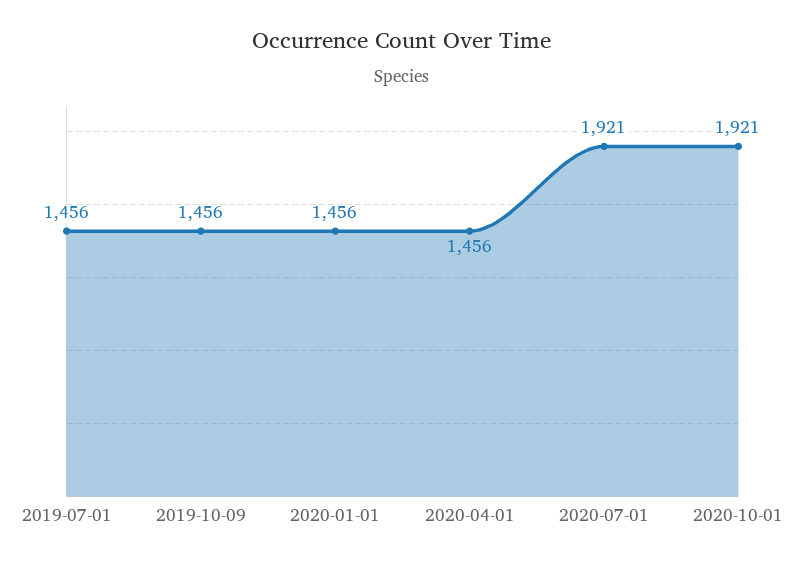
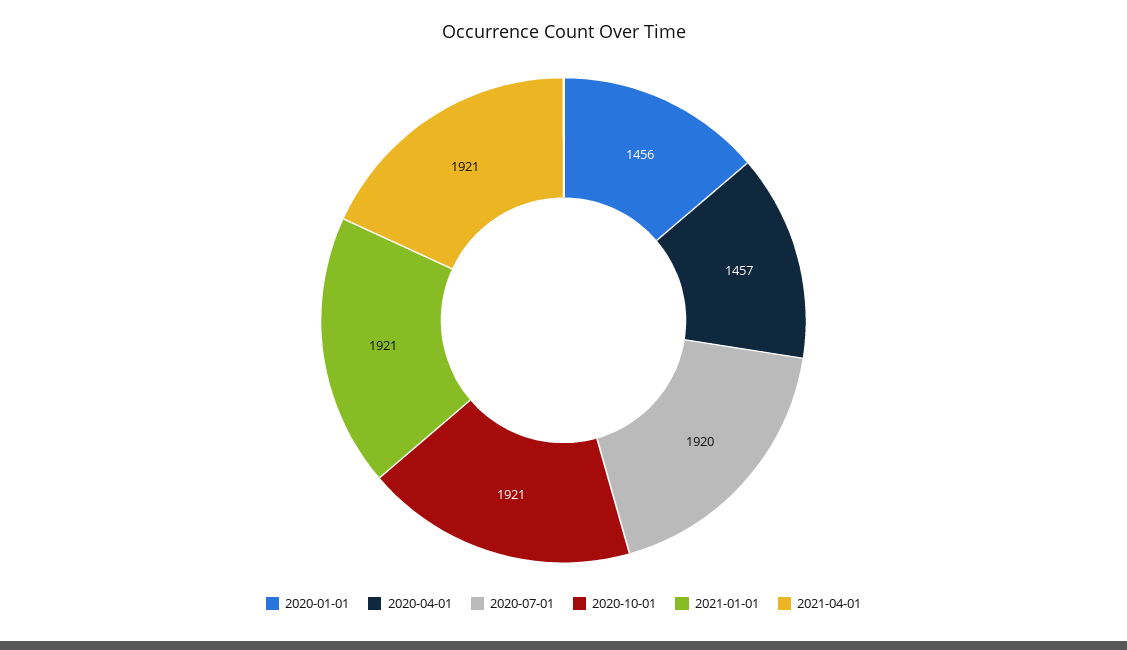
2019-07-01: 1456 -> none
2019-10-09: 1456 -> none
2020-04-01: 1456 -> 1457
2020-07-01: 1921 -> 1920
2021-01-01: none -> 1921
2021-04-01: none -> 1921

